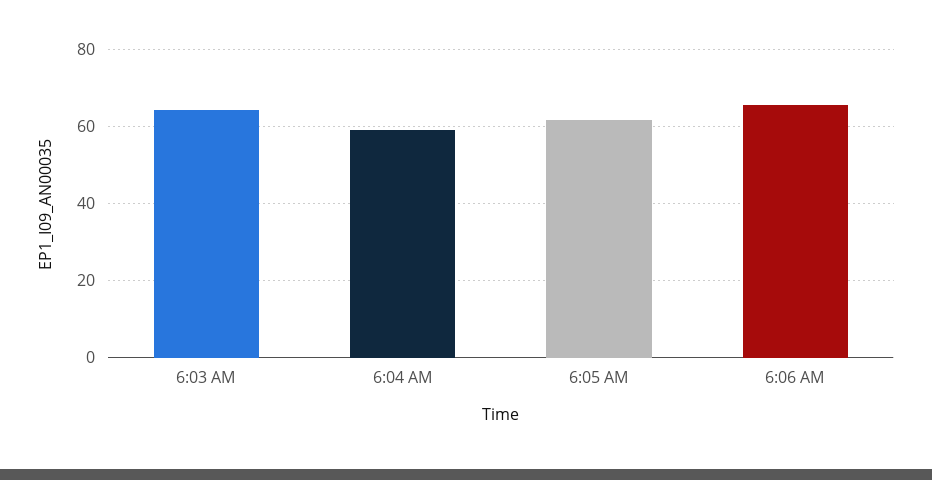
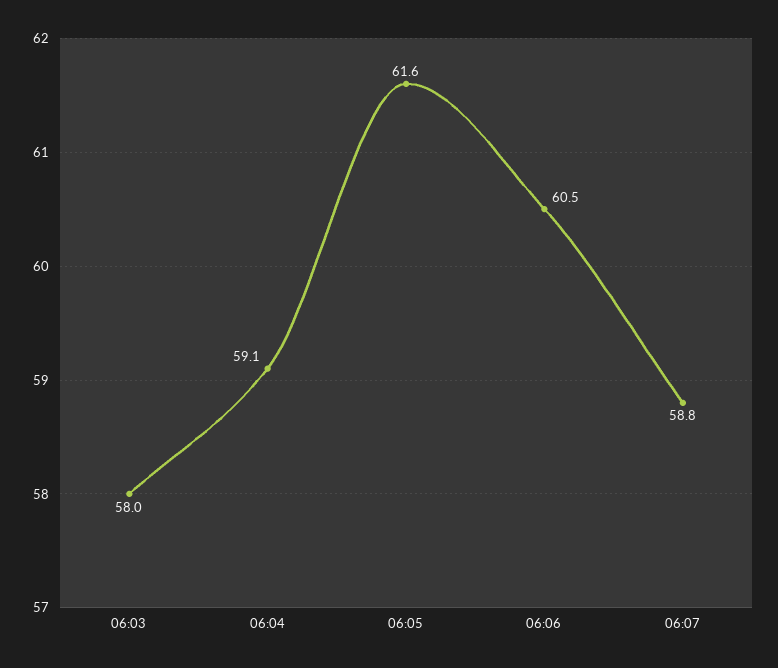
6:03 AM: 64 -> 58
6:06 AM: 66 -> 60.5
06:07: none -> 58.8

